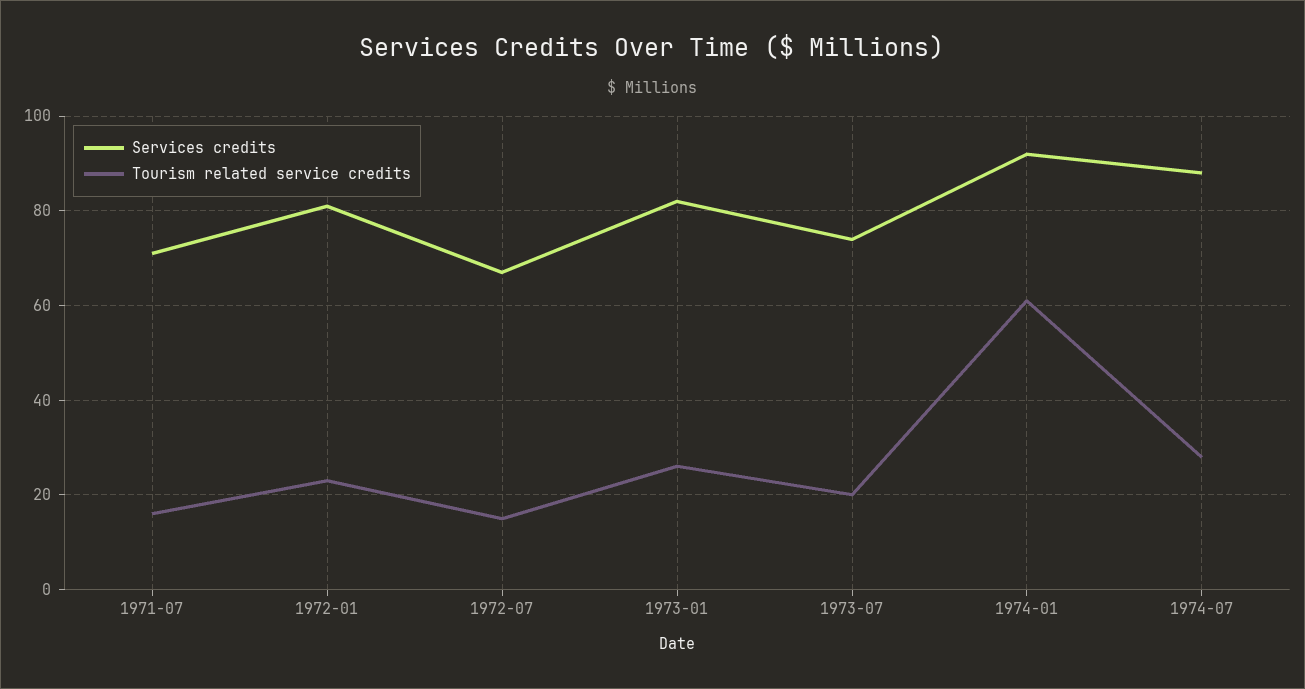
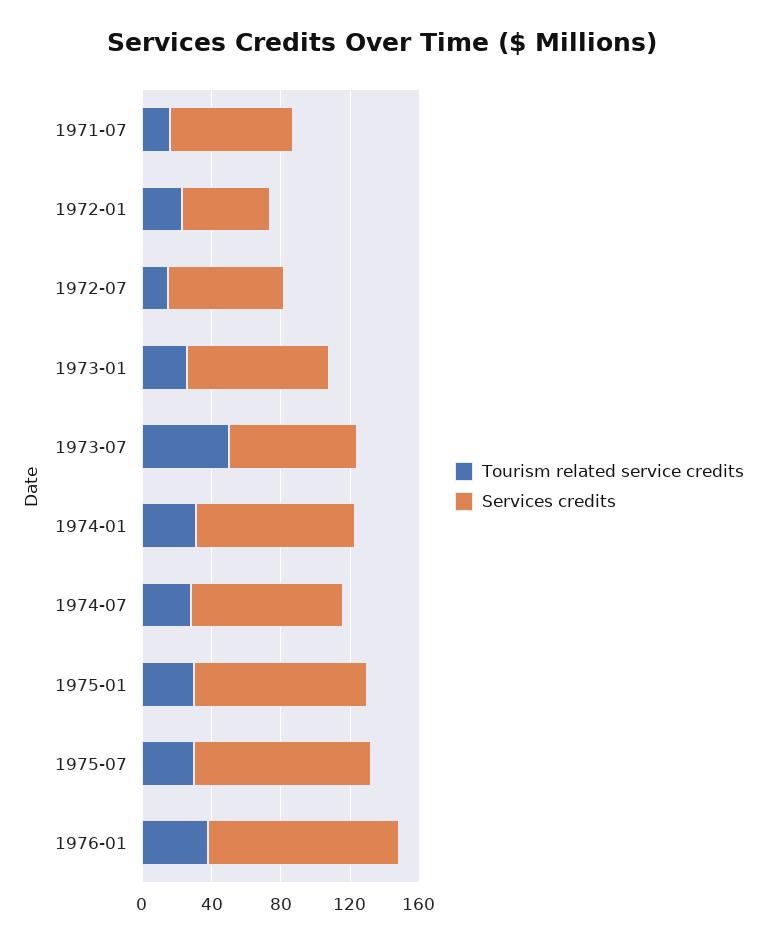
Services credits, 1972-01: 80 -> 50
Tourism related service credits, 1973-07: 20 -> 50
Tourism related service credits, 1974-01: 60 -> 30
Tourism related service credits, 1975-01: none -> 30
Services credits, 1975-01: none -> 100
Tourism related service credits, 1975-07: none -> 30
Services credits, 1975-07: none -> 100
Tourism related service credits, 1976-01: none -> 40
Services credits, 1976-01: none -> 110

